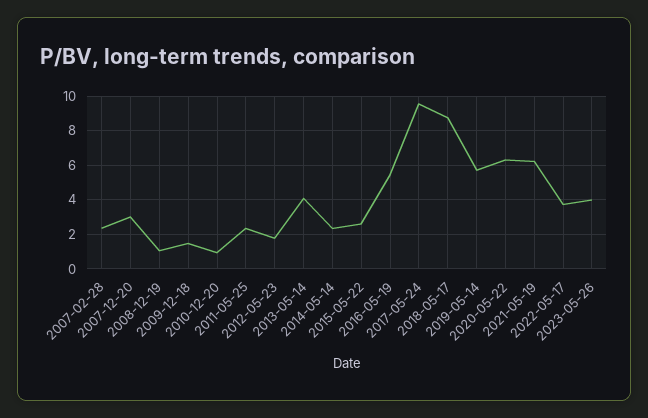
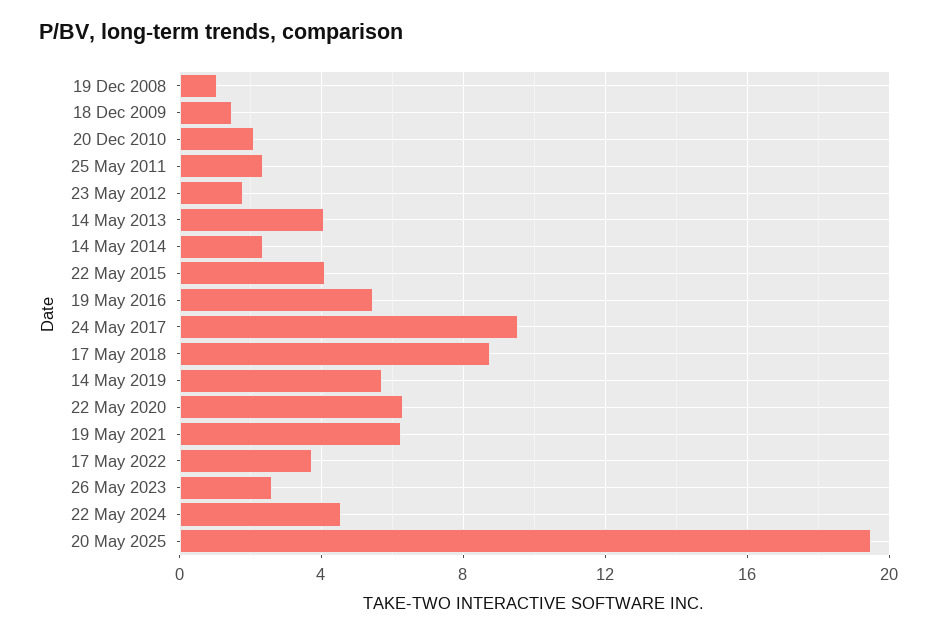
2007-02-28: 2.5 -> none
2007-12-20: 3 -> none
2010-12-20: 1 -> 2
2015-05-22: 2.5 -> 4
2023-05-26: 4 -> 2.5
22 May 2024: none -> 4.5
20 May 2025: none -> 19.5

